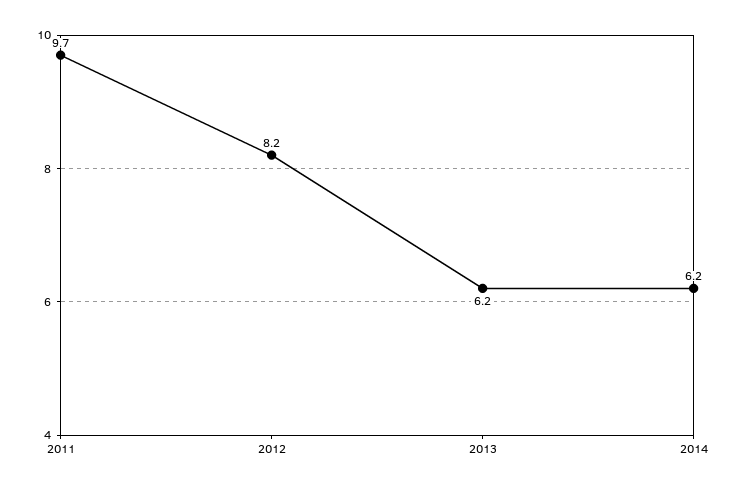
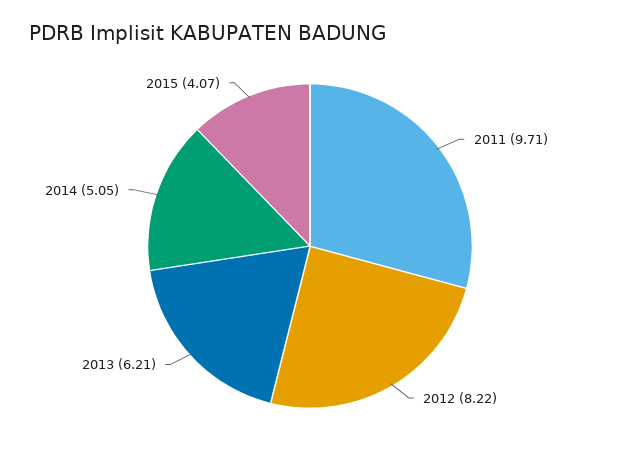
2014: 6.2 -> 5.05
2015: none -> 4.07

